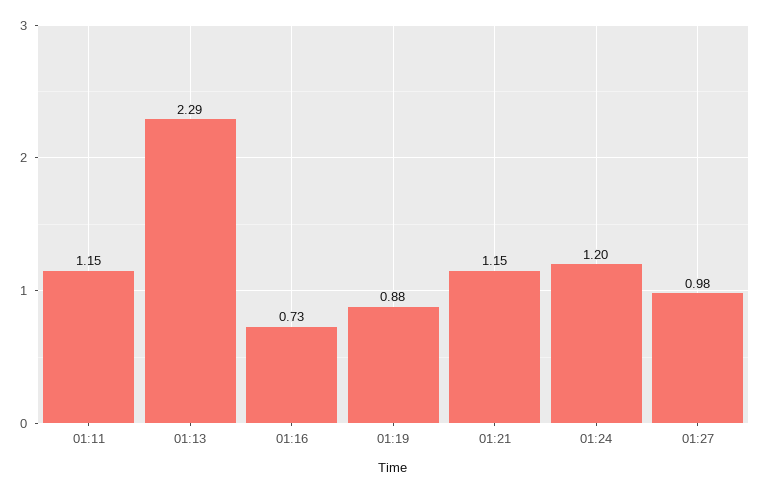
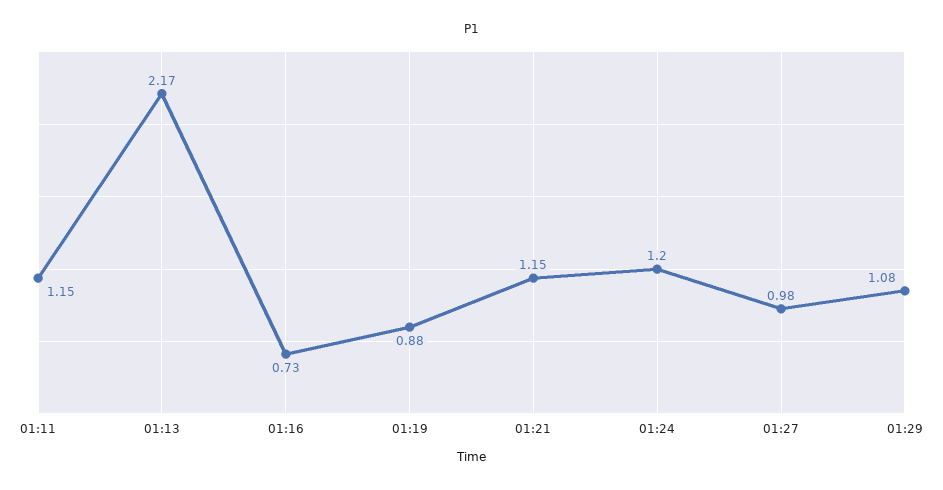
01:13: 2.29 -> 2.17
01:29: none -> 1.08

